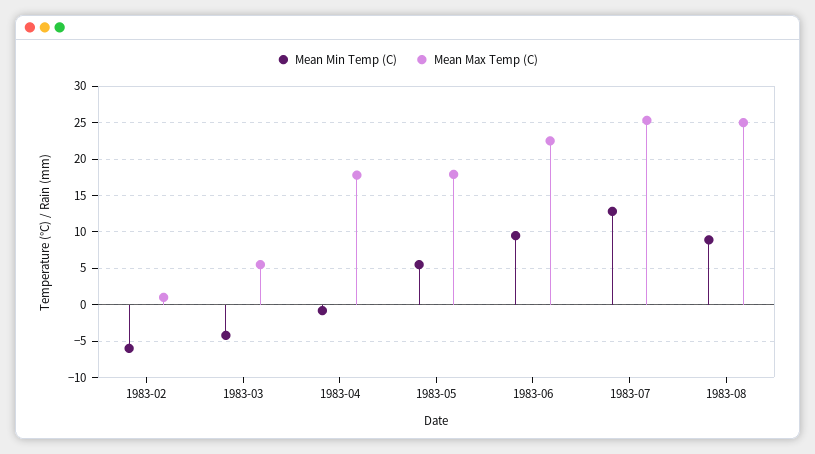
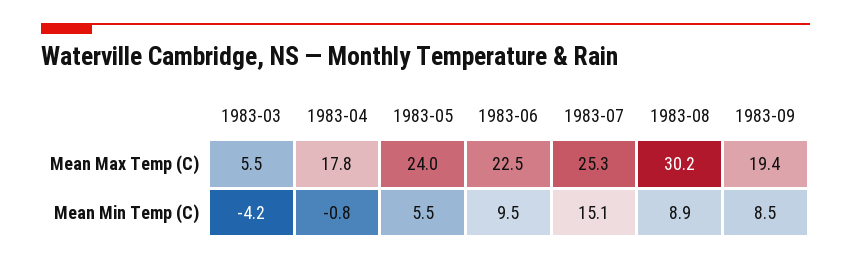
Mean Min Temp (C), 1983-02: -6 -> none
Mean Max Temp (C), 1983-02: 1 -> none
Mean Max Temp (C), 1983-05: 18 -> 24
Mean Min Temp (C), 1983-07: 13 -> 15.1
Mean Max Temp (C), 1983-08: 25 -> 30.2
Mean Max Temp (C), 1983-09: none -> 19.4
Mean Min Temp (C), 1983-09: none -> 8.5

